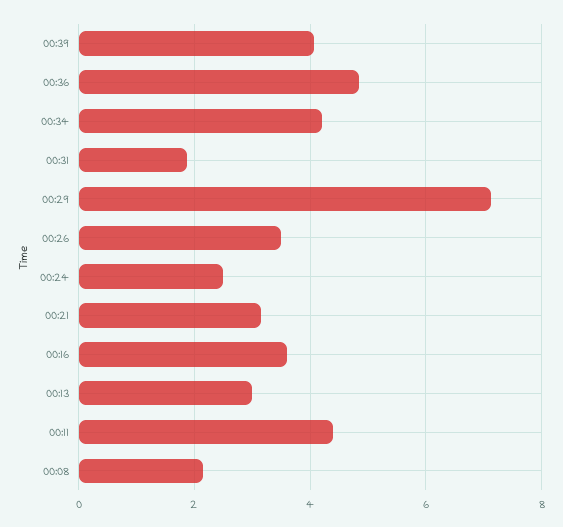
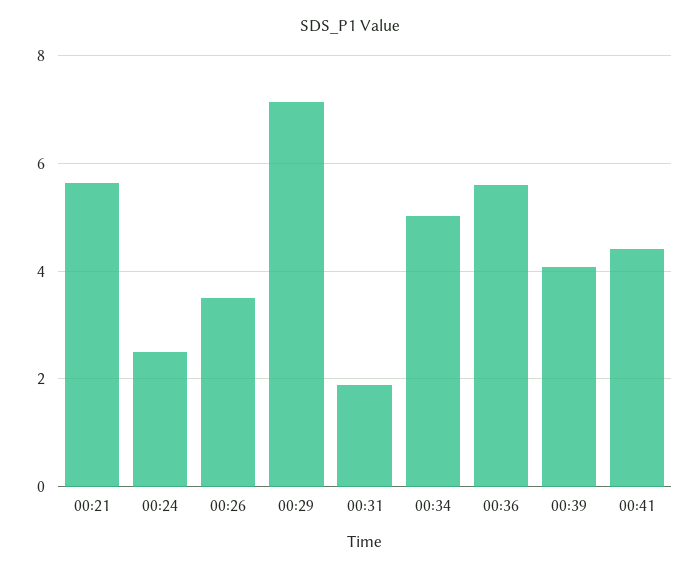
00:36: 4.8 -> 5.6
00:34: 4.2 -> 5
00:21: 3.2 -> 5.6
00:16: 3.6 -> none
00:13: 3 -> none
00:11: 4.4 -> none
00:08: 2.2 -> none
00:41: none -> 4.4

